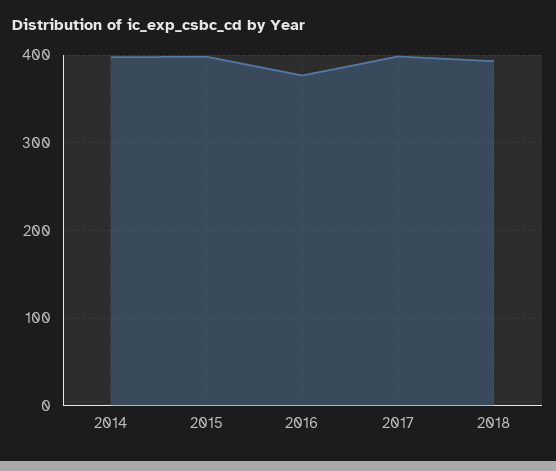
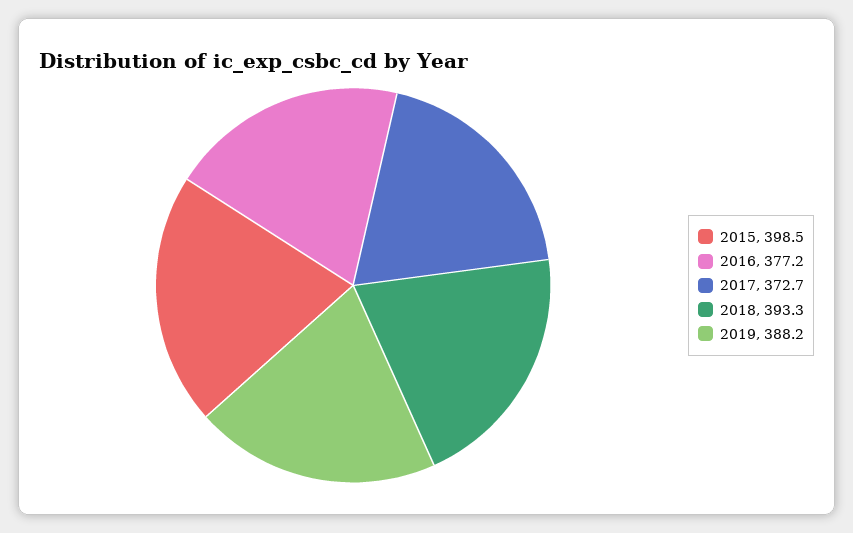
2014: 400 -> none
2017: 400 -> 372.7
2019: none -> 388.2

